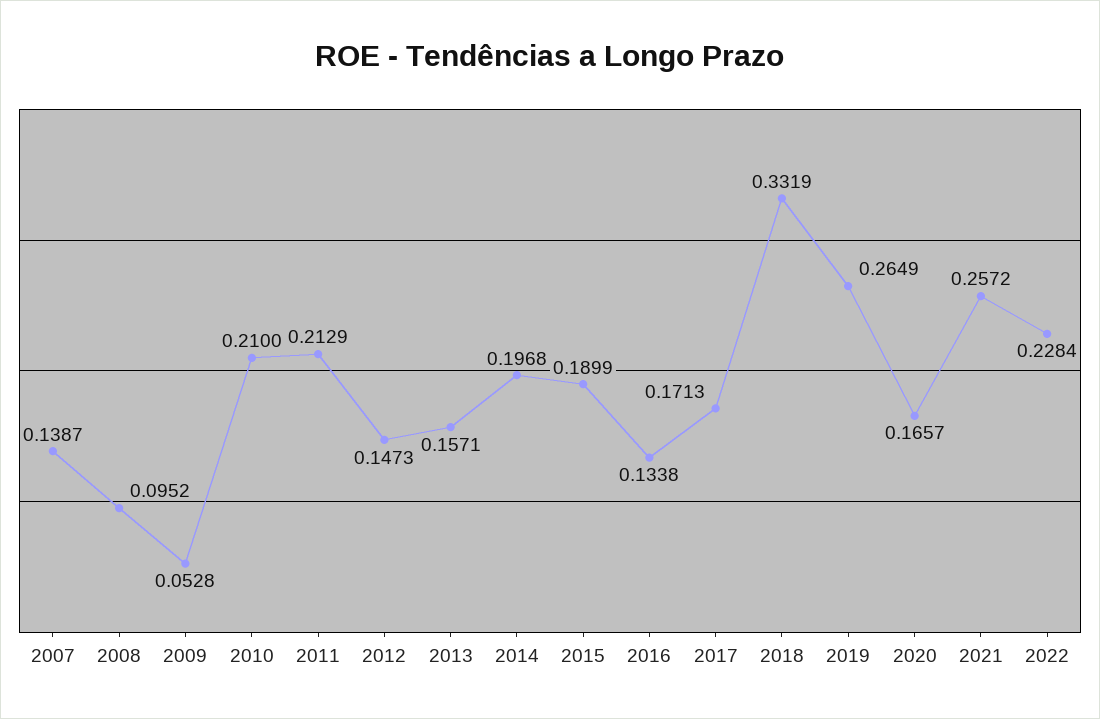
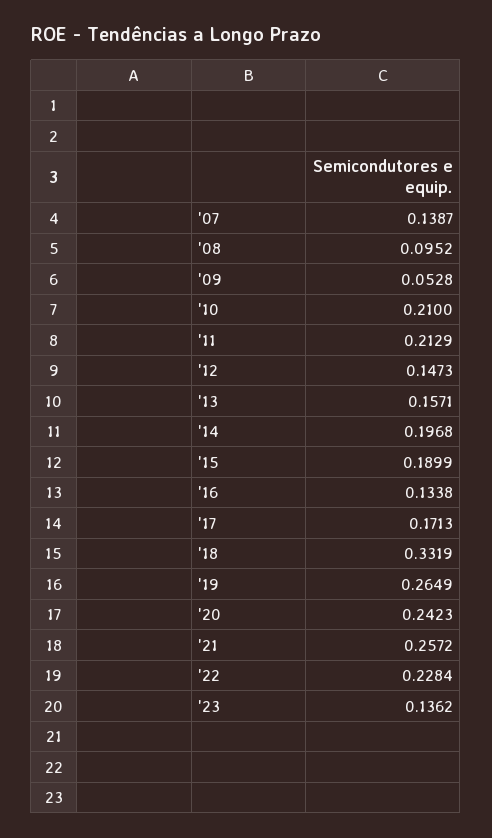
2020: 0.1657 -> 0.2423
'23: none -> 0.1362

